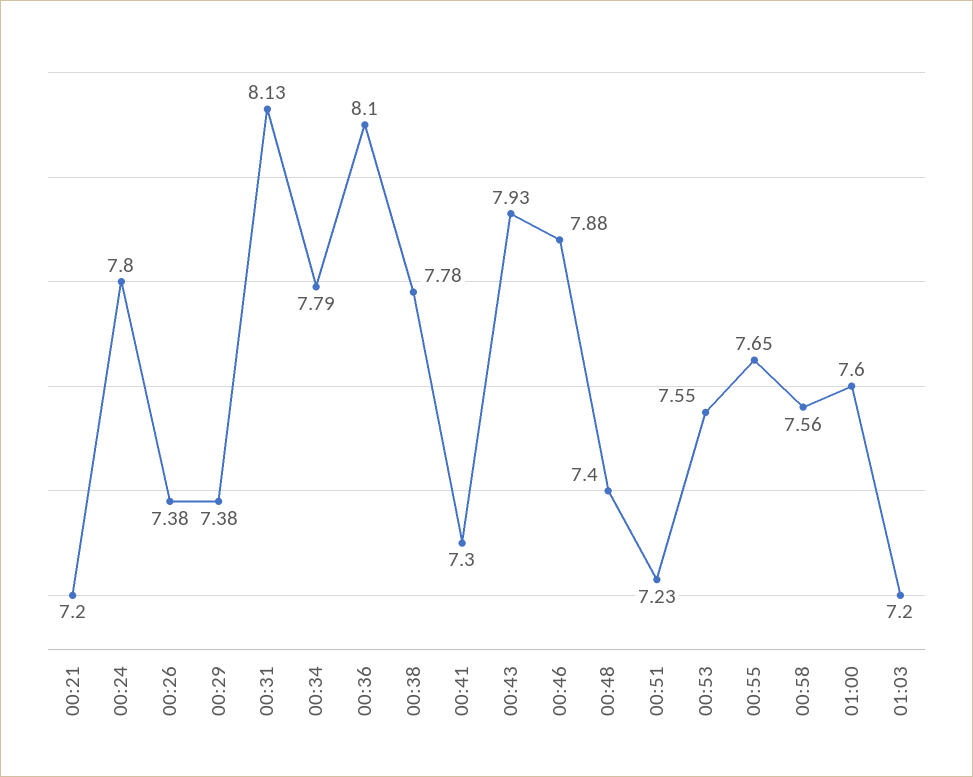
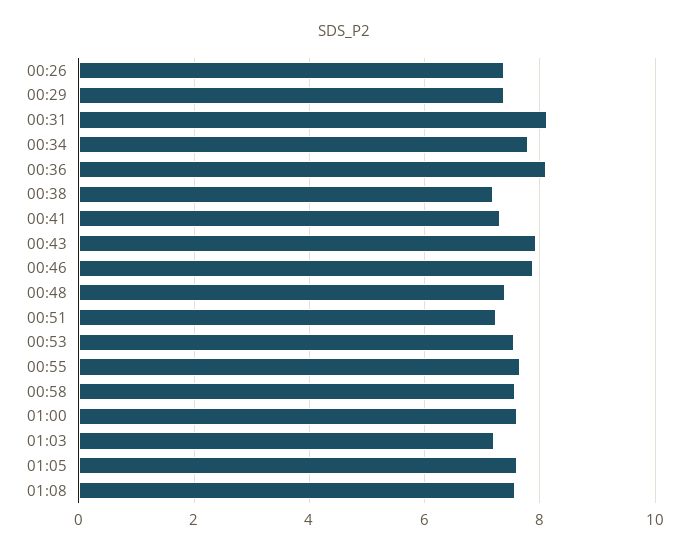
00:21: 7.2 -> none
00:24: 7.8 -> none
00:38: 7.78 -> 7.2
01:05: none -> 7.6
01:08: none -> 7.6

